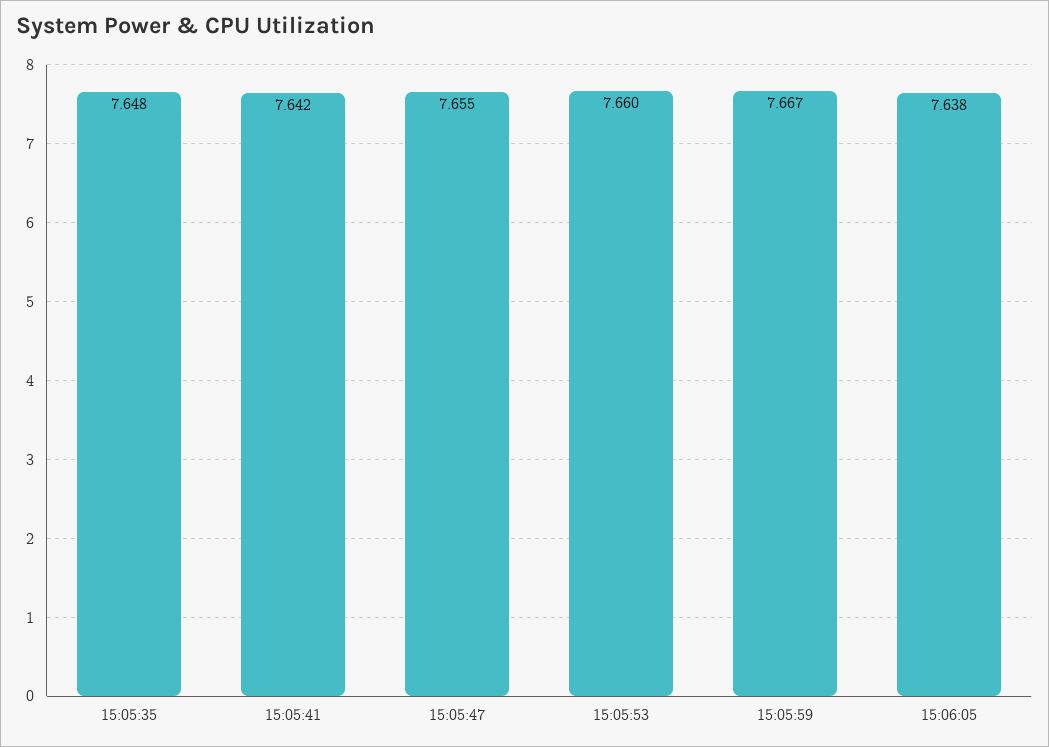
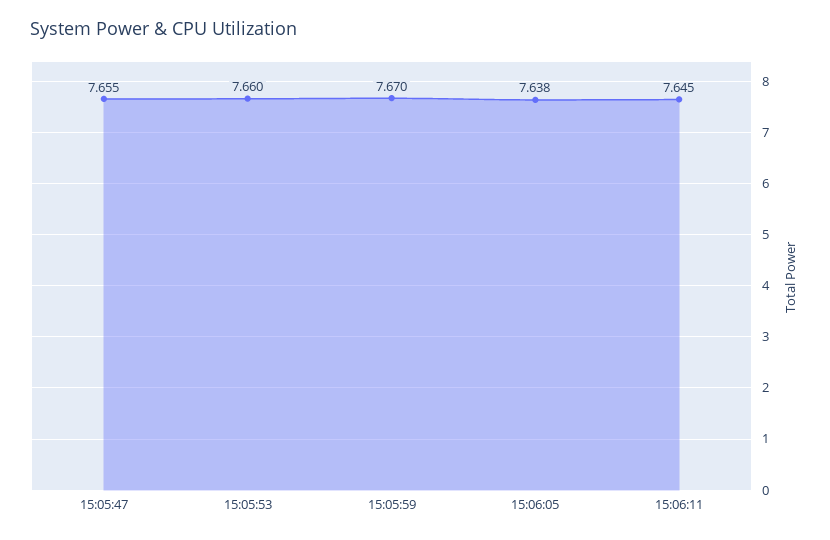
15:05:35: 7.648 -> none
15:05:41: 7.642 -> none
15:05:59: 7.667 -> 7.67
15:06:11: none -> 7.645

